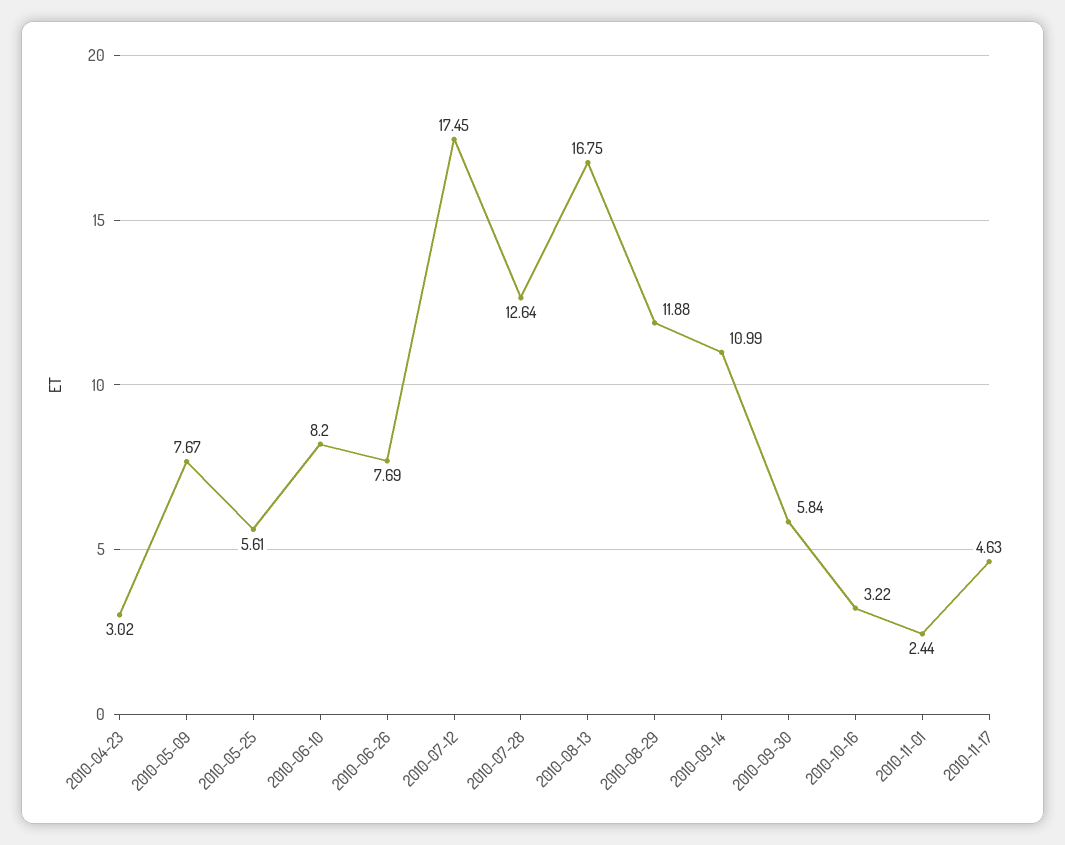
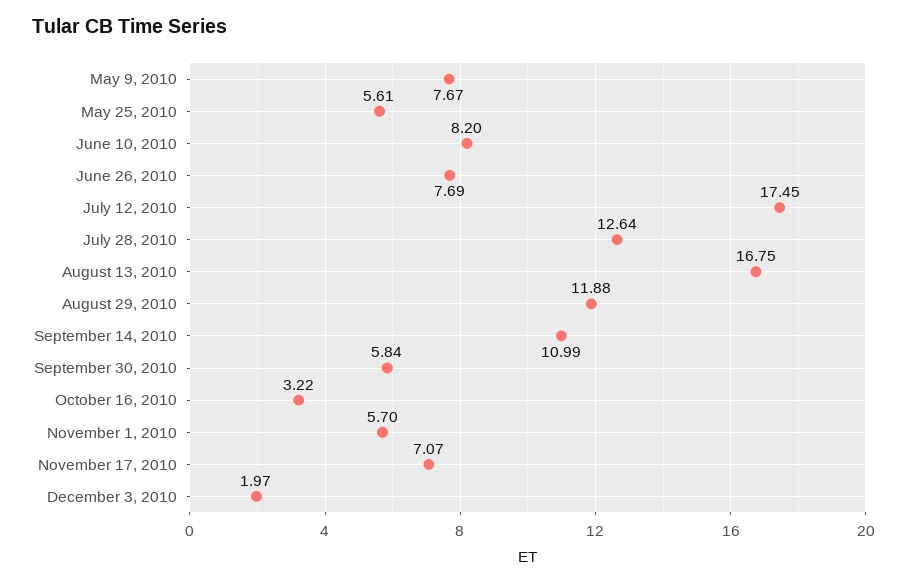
2010-04-23: 3.02 -> none
2010-11-01: 2.44 -> 5.7
2010-11-17: 4.63 -> 7.07
December 3, 2010: none -> 1.97

